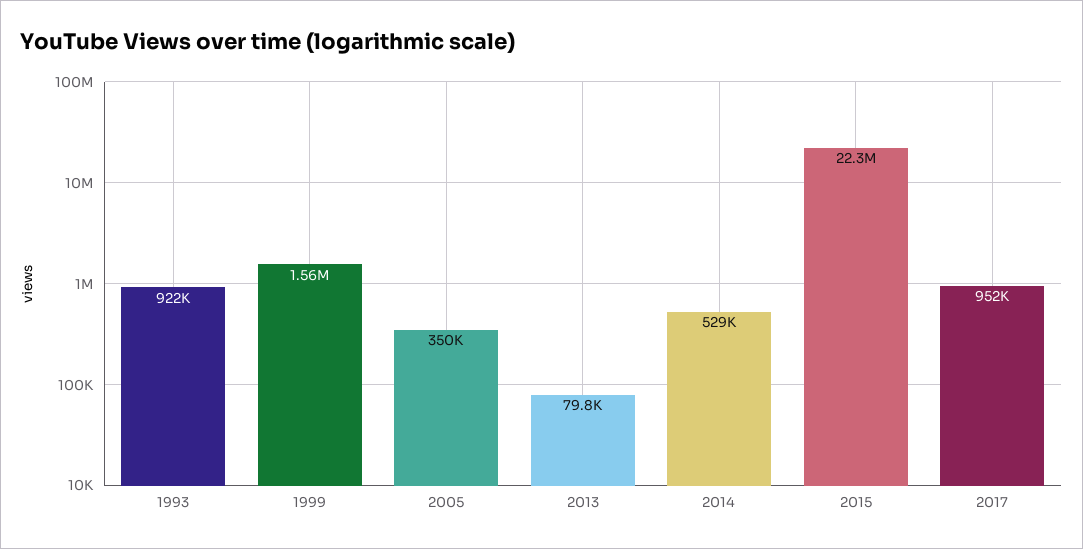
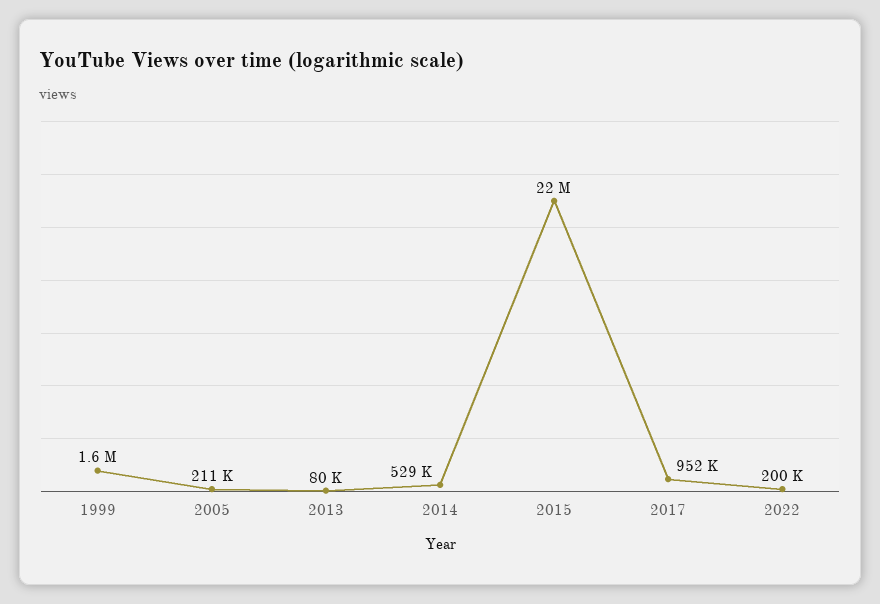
1993: 922000 -> none
2005: 350000 -> 211000
2022: none -> 200000

